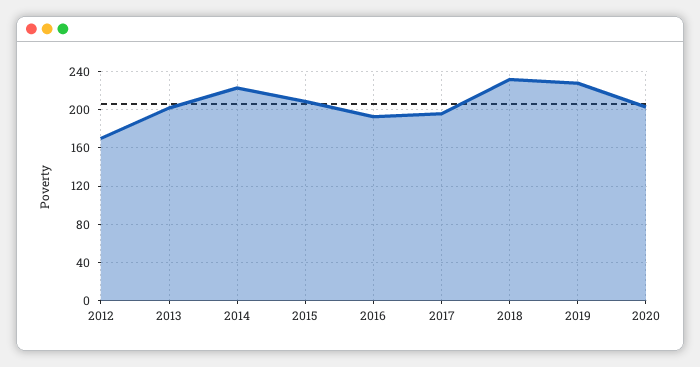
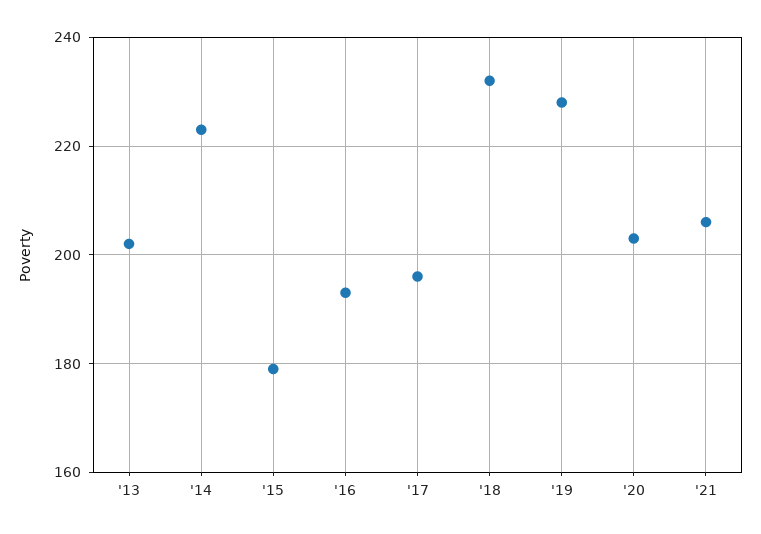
2012: 170 -> none
2015: 210 -> 180
'21: none -> 205

